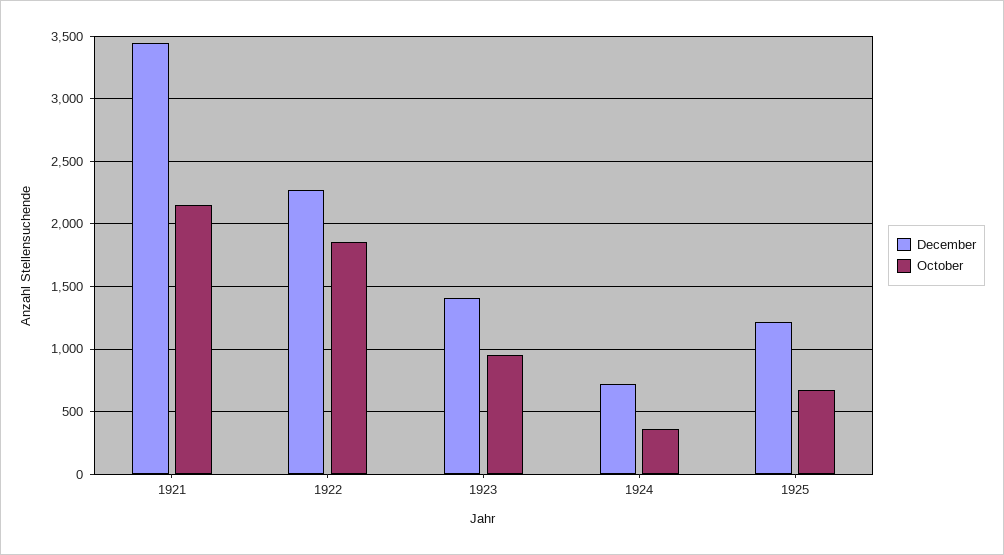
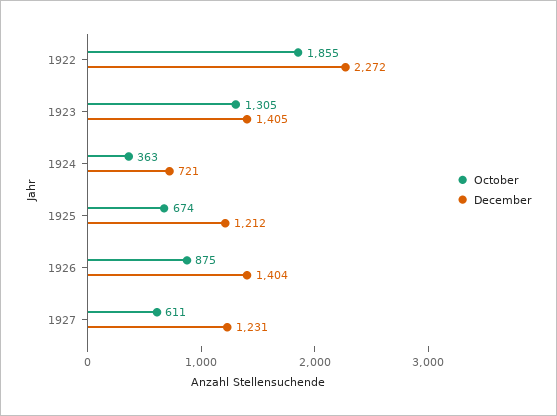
December, 1921: 3450 -> none
October, 1921: 2150 -> none
October, 1923: 950 -> 1305
October, 1926: none -> 875
December, 1926: none -> 1404
October, 1927: none -> 611
December, 1927: none -> 1231

